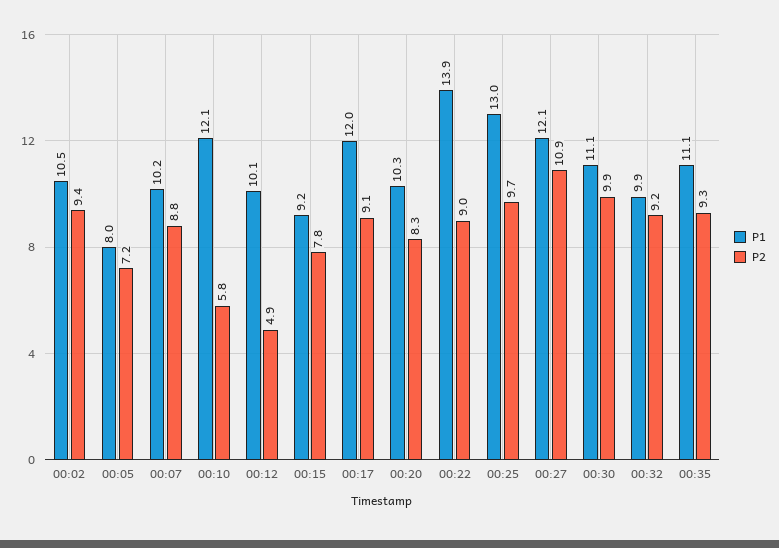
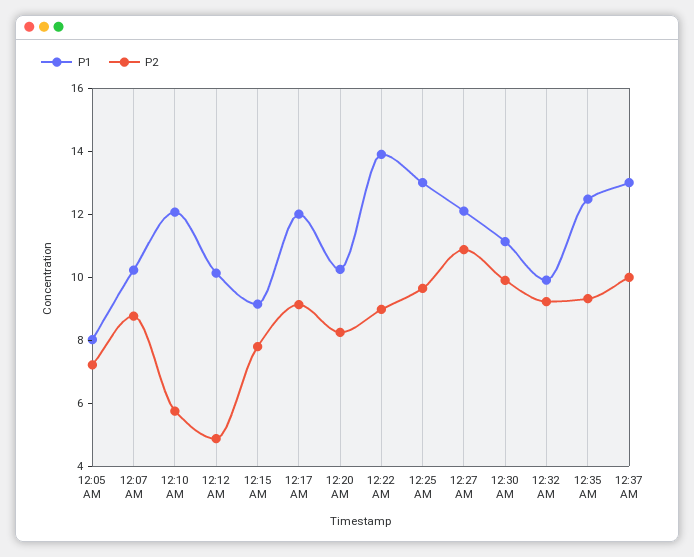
P1, 00:02: 10.5 -> none
P2, 00:02: 9.4 -> none
P1, 00:35: 11.1 -> 12.5
P1, 12:37 AM: none -> 13
P2, 12:37 AM: none -> 10

